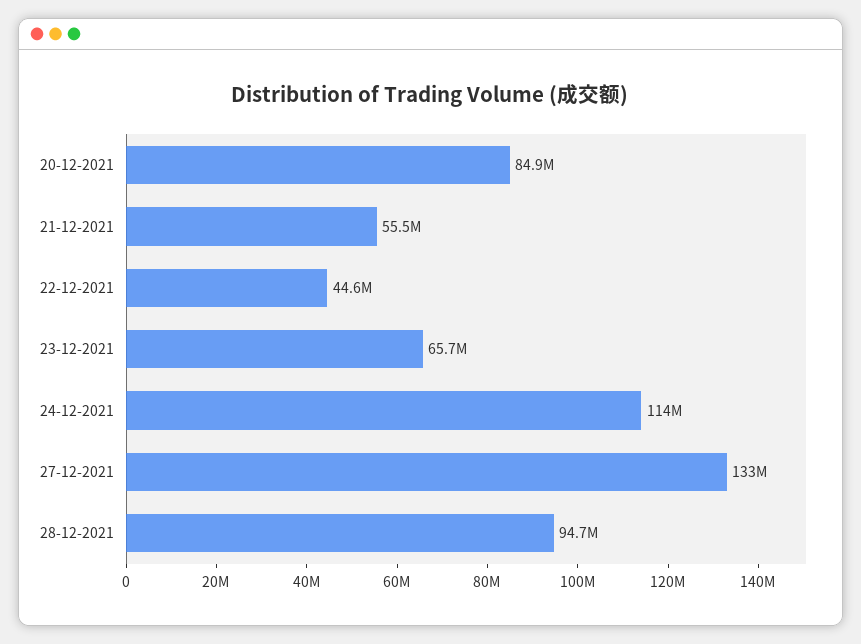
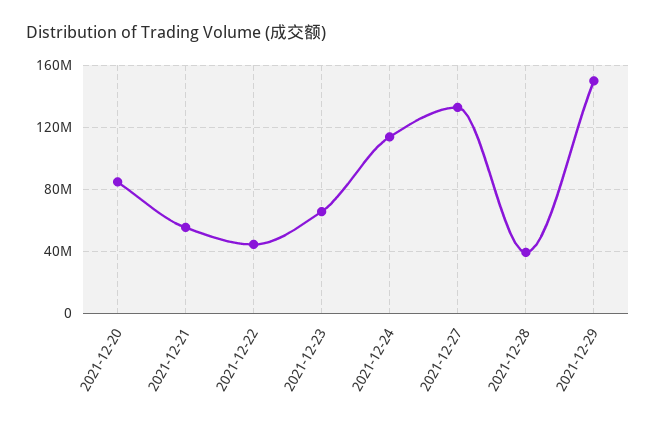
28-12-2021: 94700000 -> 40000000
2021-12-29: none -> 150000000

